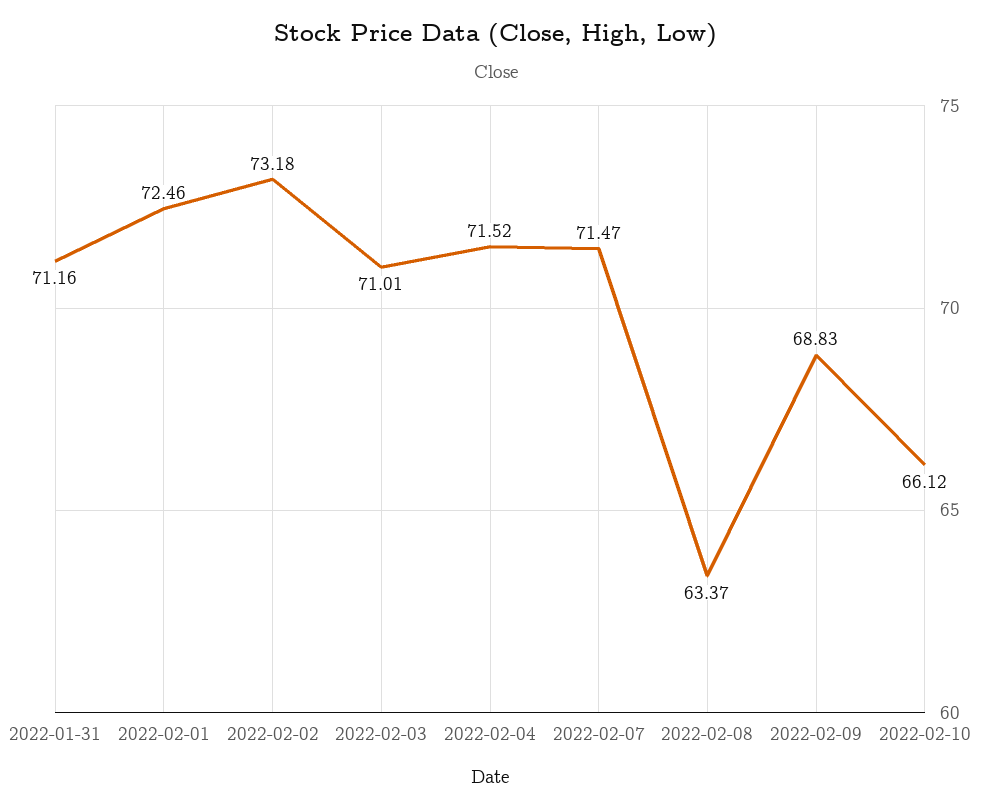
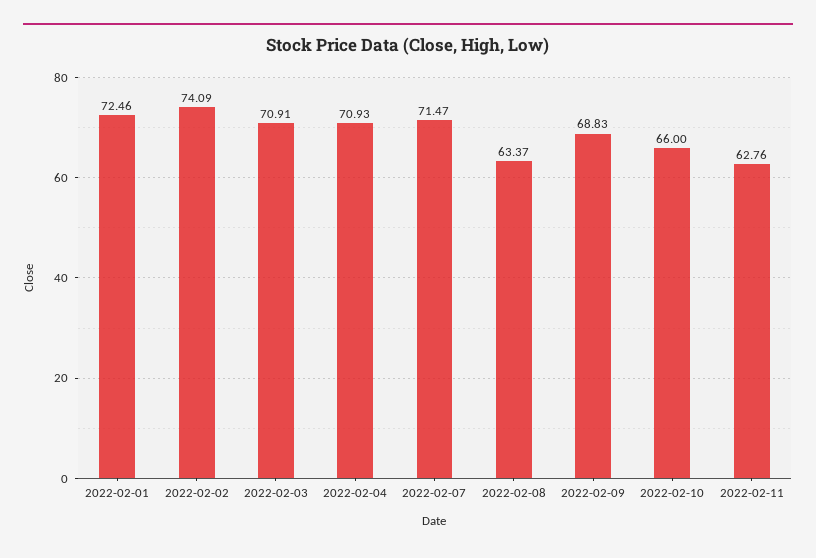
2022-01-31: 71.16 -> none
2022-02-02: 73.18 -> 74.09
2022-02-03: 71.01 -> 70.91
2022-02-04: 71.52 -> 70.93
2022-02-10: 66.12 -> 66
2022-02-11: none -> 62.76

